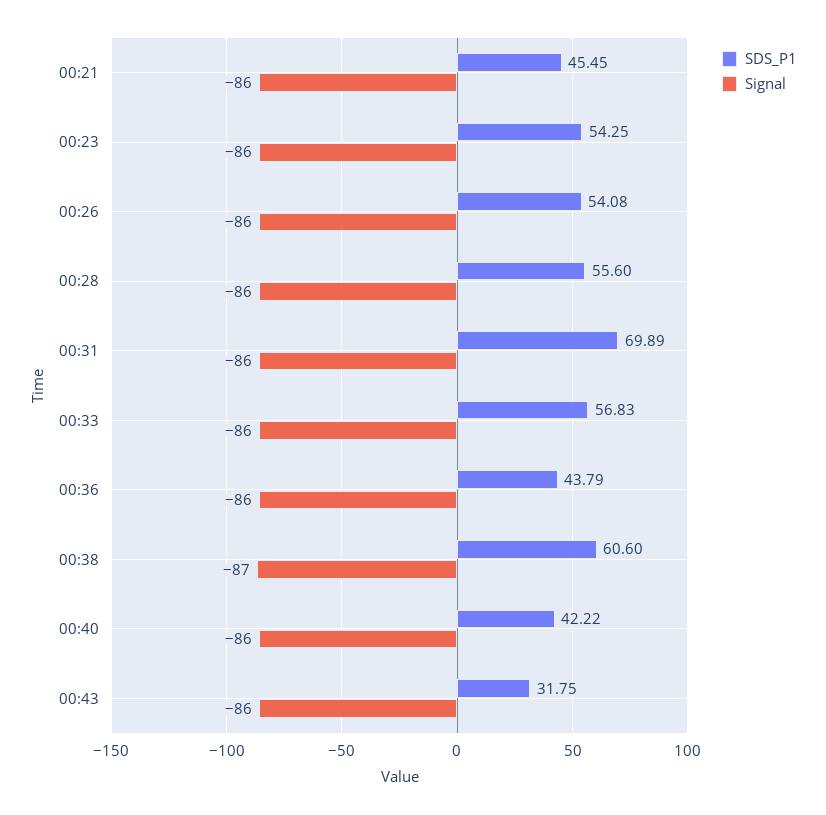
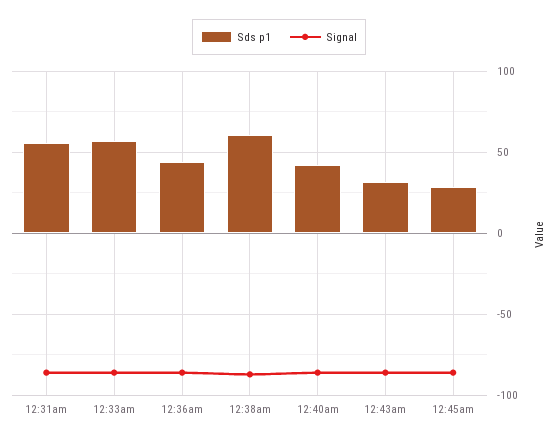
SDS_P1, 00:21: 45.45 -> none
Signal, 00:21: -86 -> none
SDS_P1, 00:23: 54.25 -> none
Signal, 00:23: -86 -> none
SDS_P1, 00:26: 54.08 -> none
Signal, 00:26: -86 -> none
SDS_P1, 00:28: 55.6 -> none
Signal, 00:28: -86 -> none
SDS_P1, 00:31: 69.89 -> 55
SDS_P1, 12:45am: none -> 30
Signal, 12:45am: none -> -85

